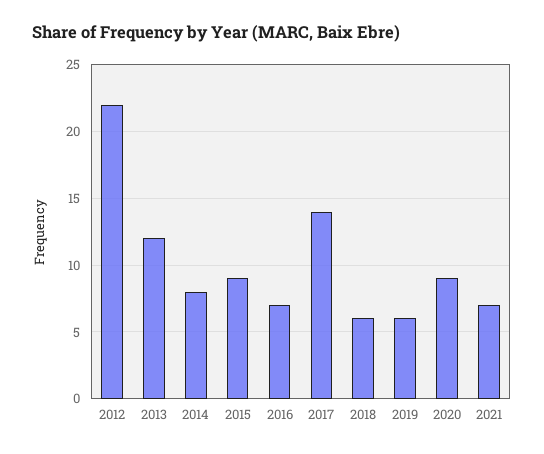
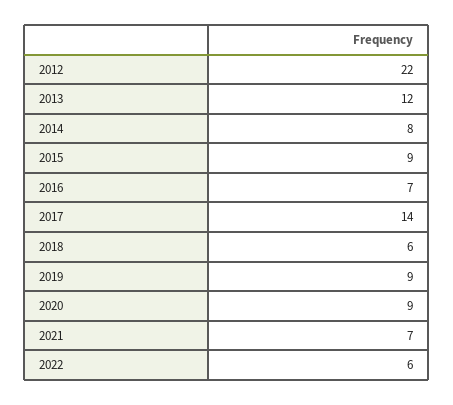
2019: 6 -> 9
2022: none -> 6

